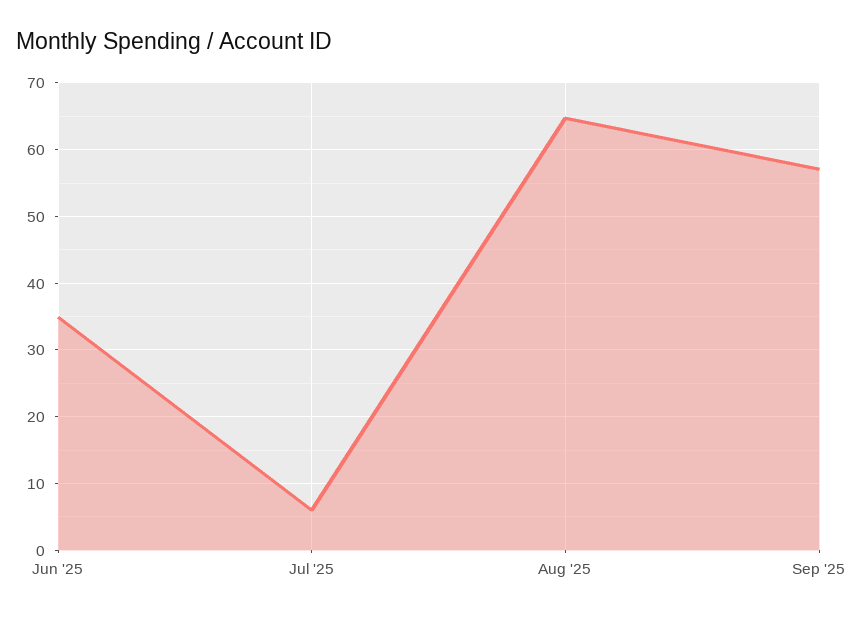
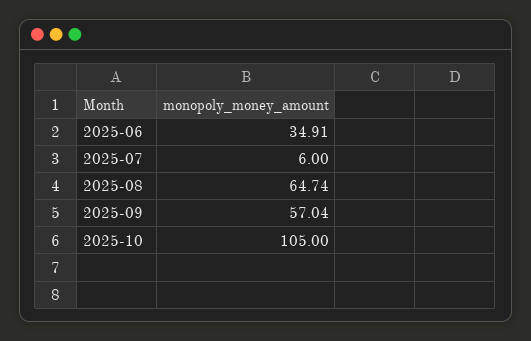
2025-10: none -> 105

